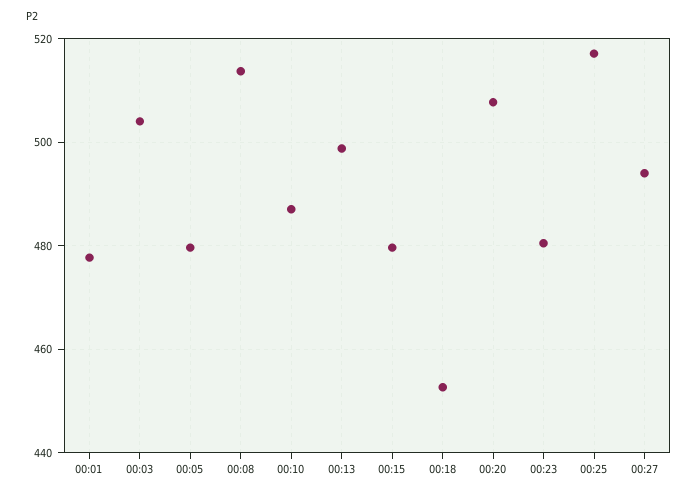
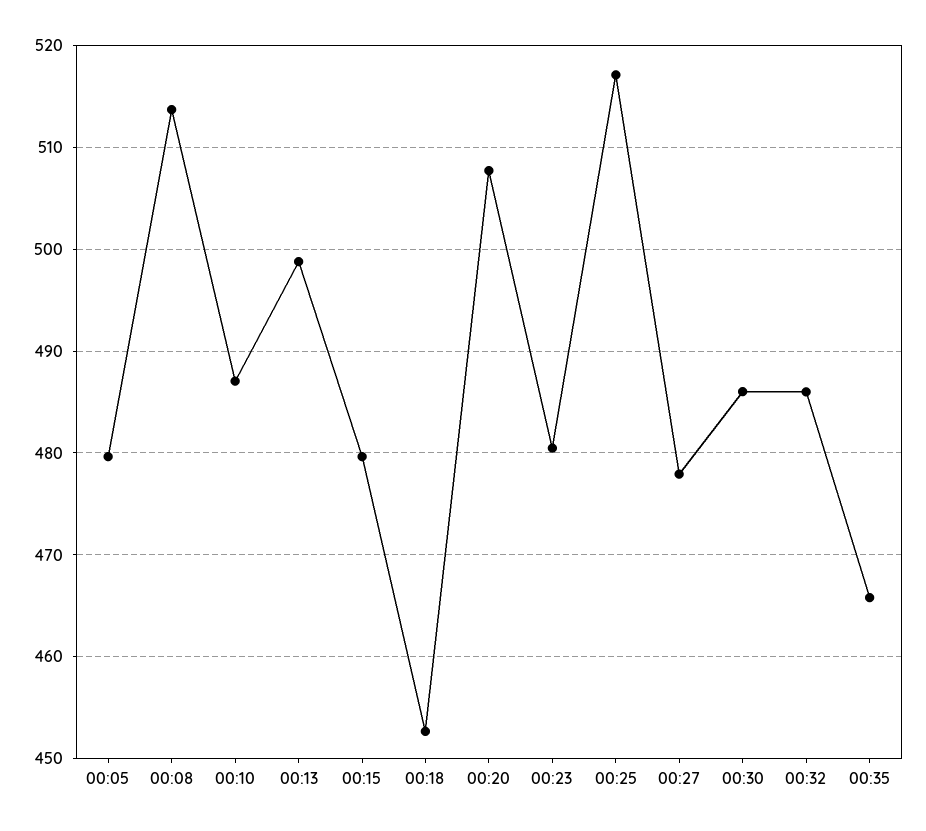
00:01: 478 -> none
00:03: 504 -> none
00:27: 494 -> 478
00:30: none -> 486
00:32: none -> 486
00:35: none -> 466

